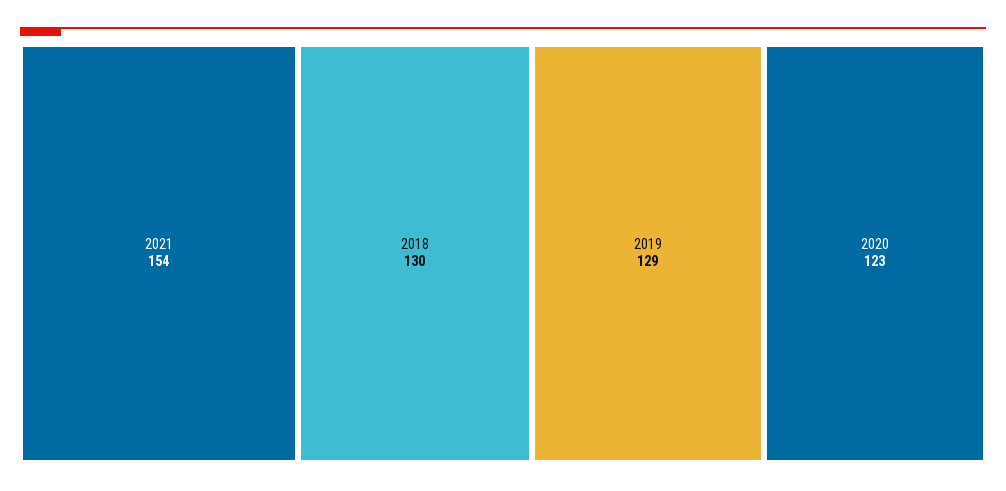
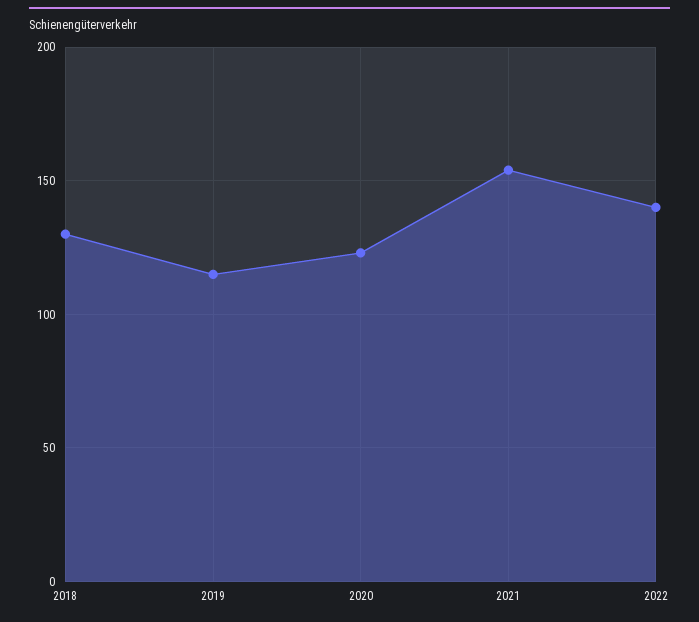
2019: 129 -> 115
2022: none -> 140

